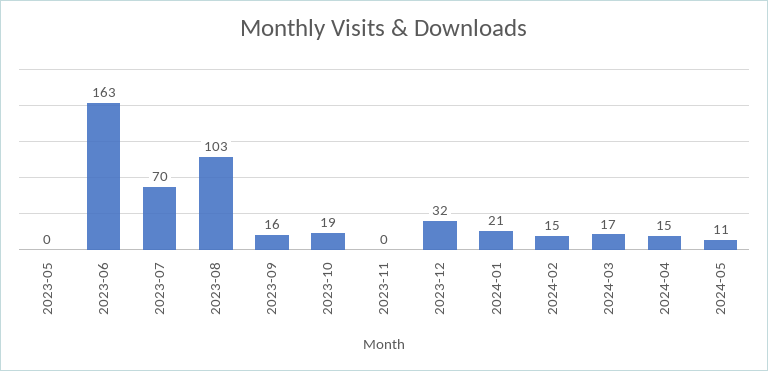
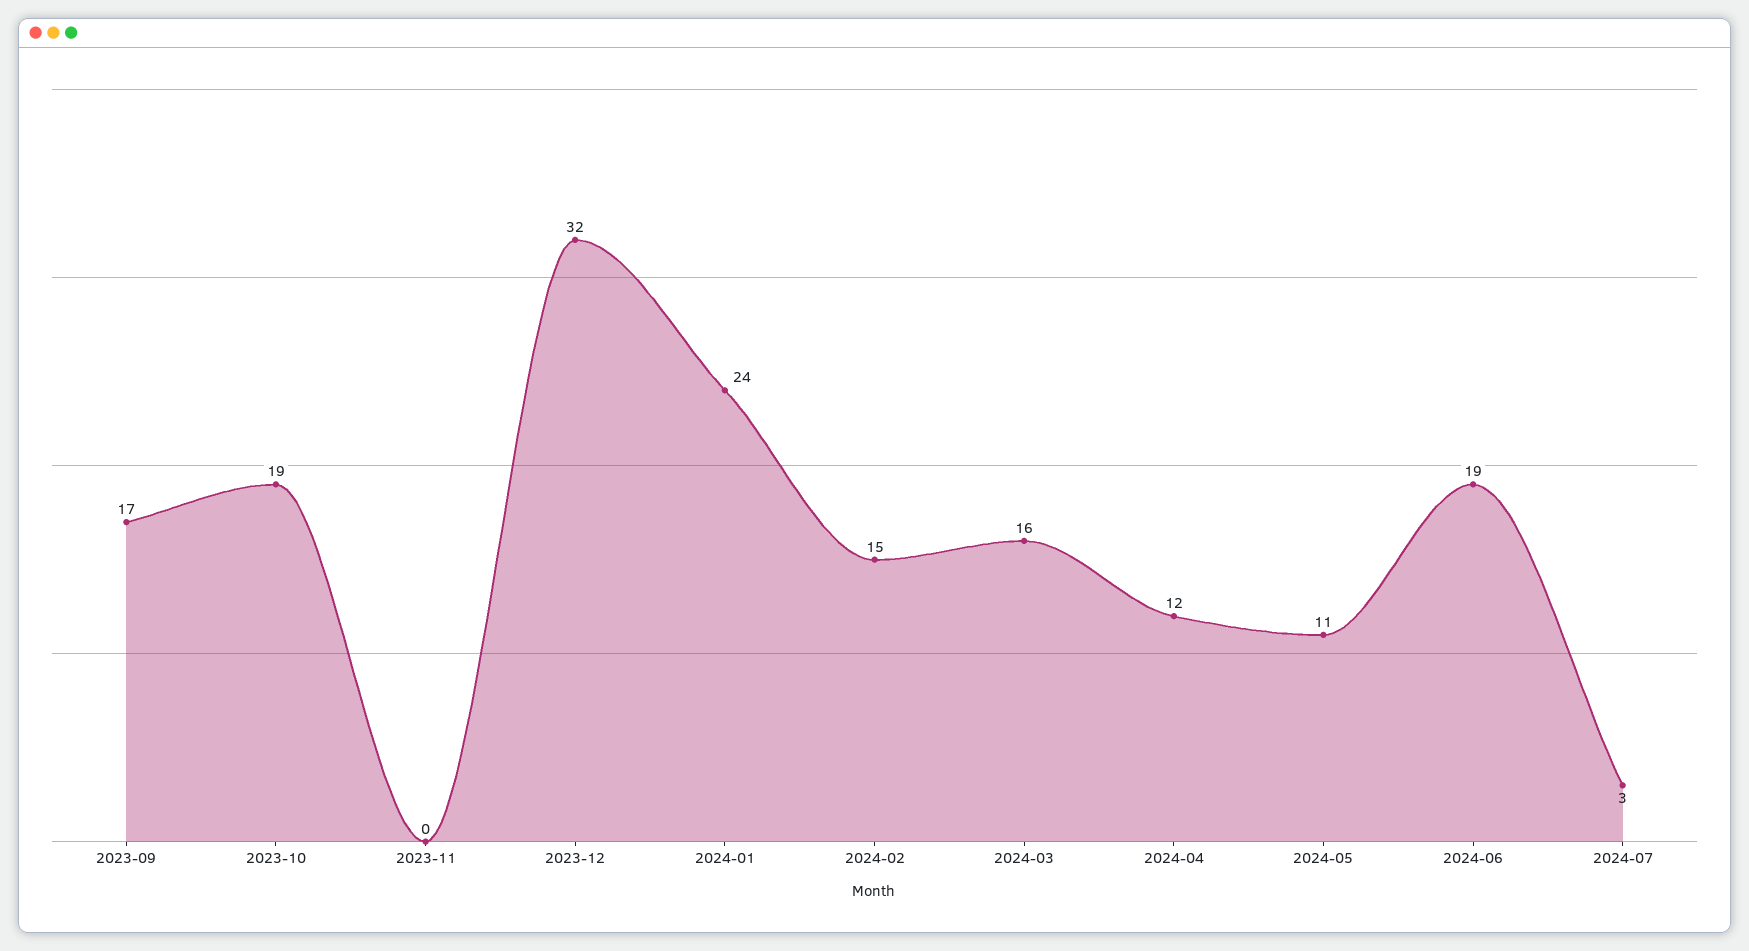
2023-05: 0 -> none
2023-06: 163 -> none
2023-07: 70 -> none
2023-08: 103 -> none
2023-09: 16 -> 17
2024-01: 21 -> 24
2024-03: 17 -> 16
2024-04: 15 -> 12
2024-06: none -> 19
2024-07: none -> 3

